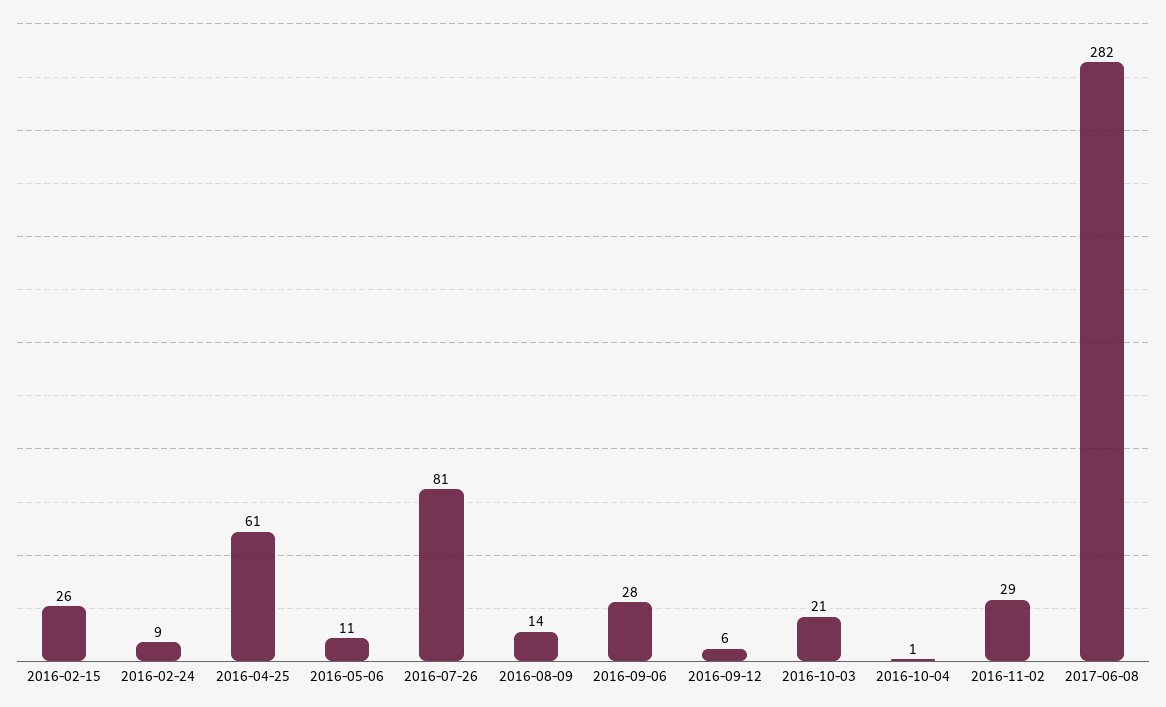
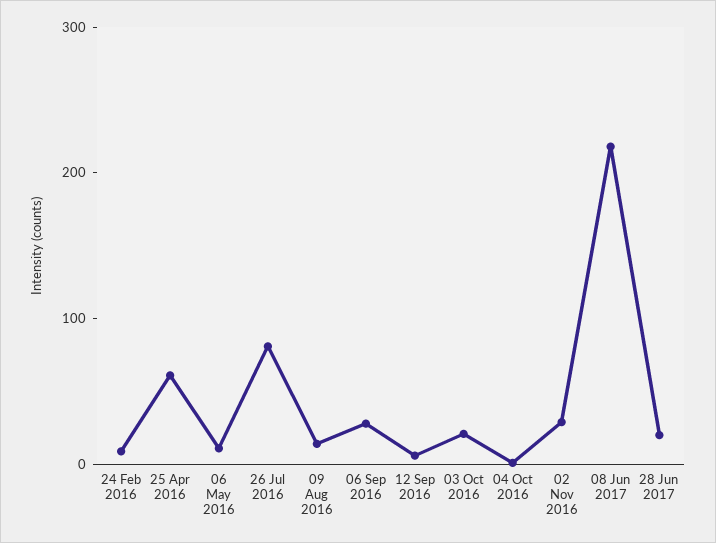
2016-02-15: 26 -> none
2017-06-08: 282 -> 220
28 Jun 2017: none -> 20

